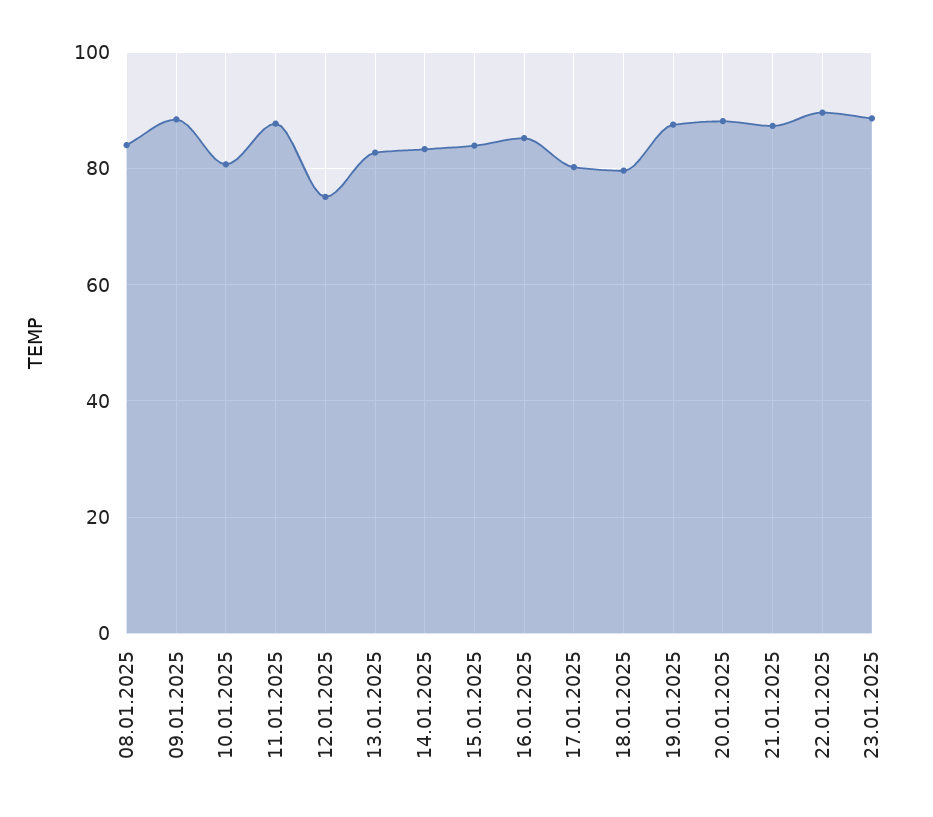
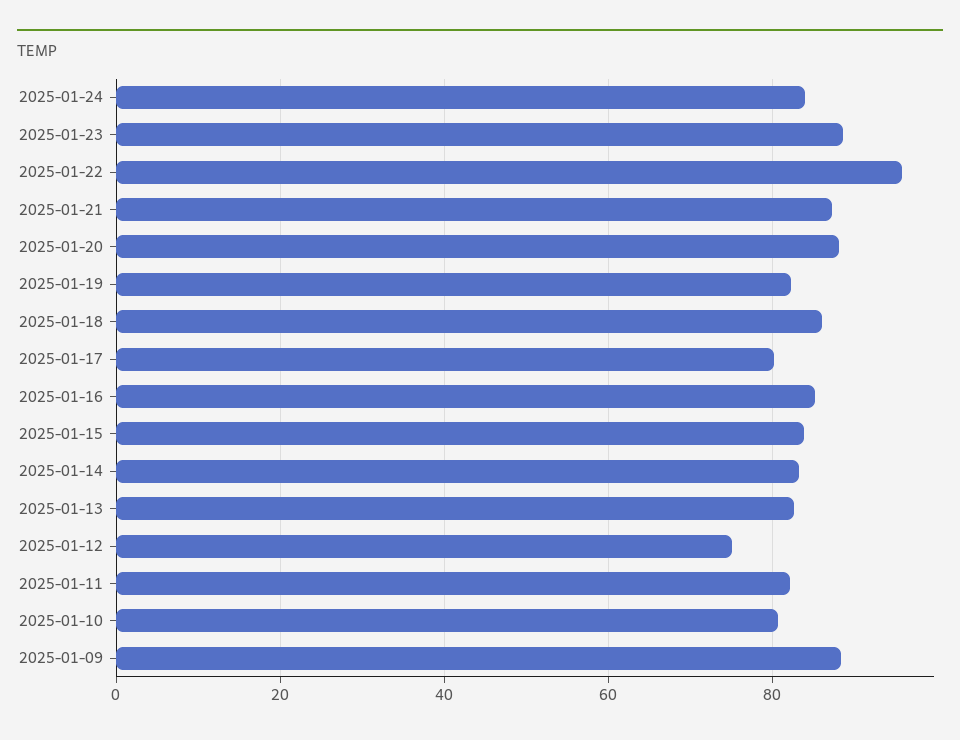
08.01.2025: 84 -> none
11.01.2025: 88 -> 82
18.01.2025: 80 -> 86
19.01.2025: 88 -> 82
22.01.2025: 90 -> 96
2025-01-24: none -> 84

